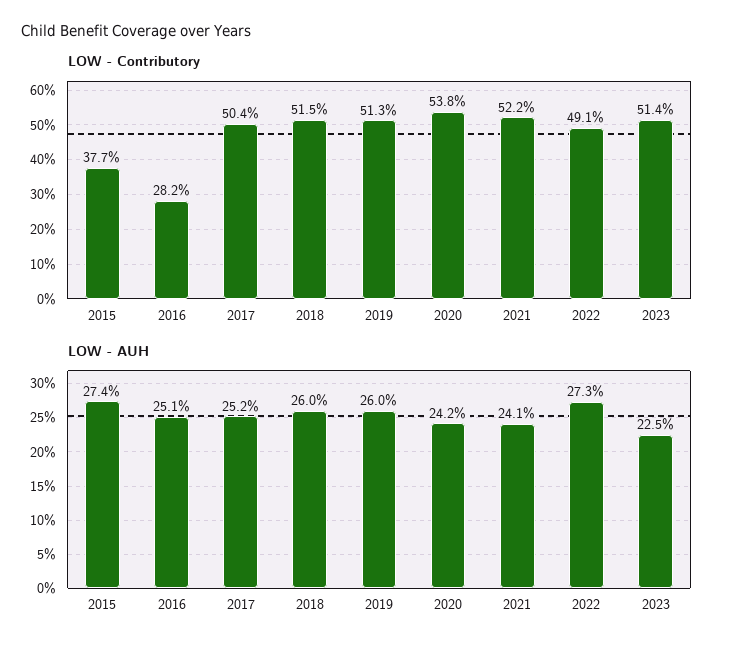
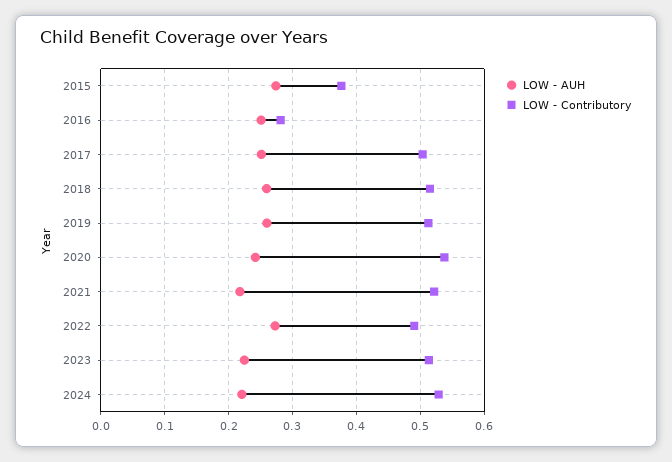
LOW - AUH, 2021: 0.241 -> 0.22
LOW - AUH, 2024: none -> 0.22
LOW - Contributory, 2024: none -> 0.53

